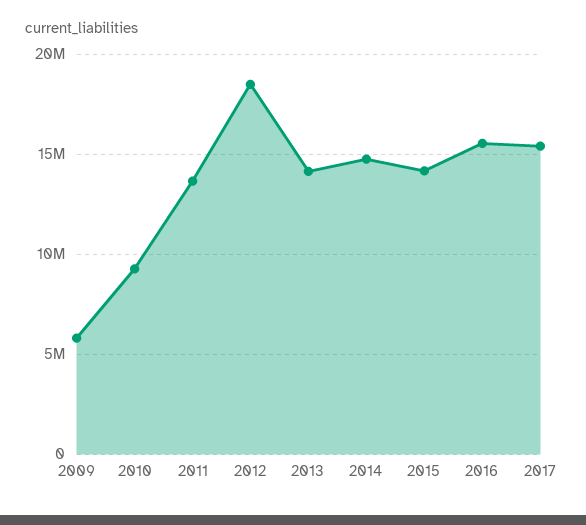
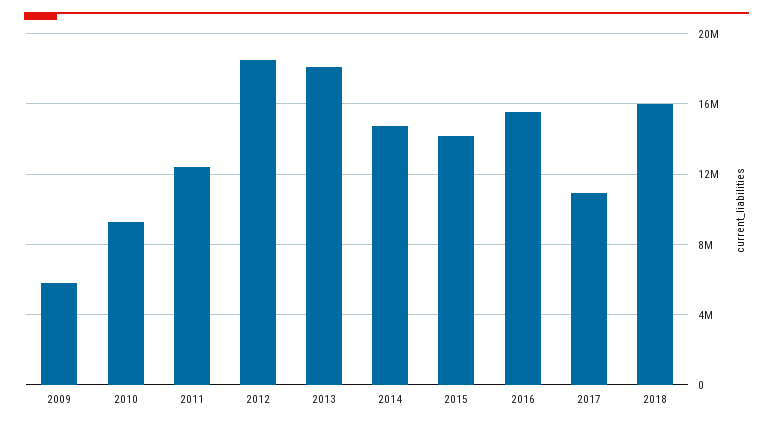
2011: 13500000 -> 12500000
2013: 14000000 -> 18000000
2017: 15500000 -> 11000000
2018: none -> 16000000

